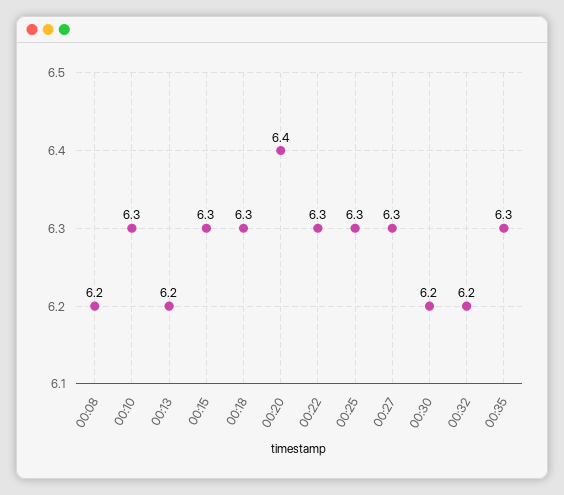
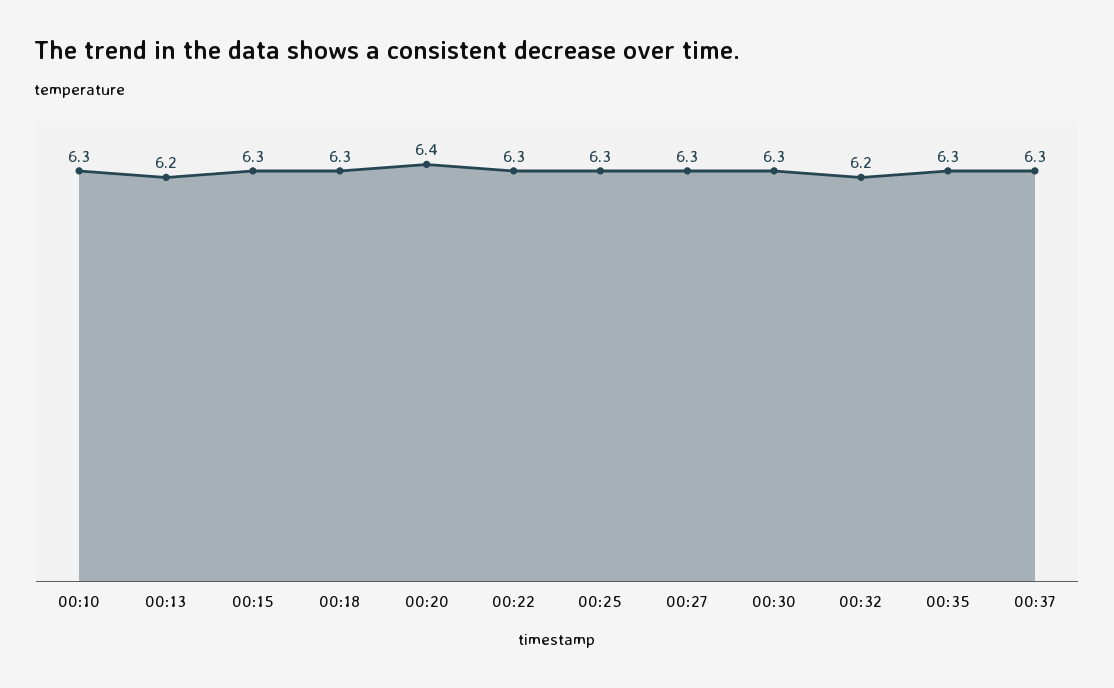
00:08: 6.2 -> none
00:30: 6.2 -> 6.3
00:37: none -> 6.3

